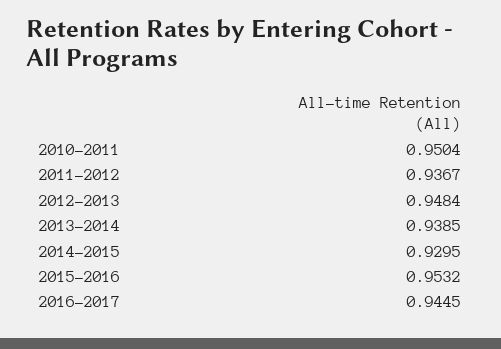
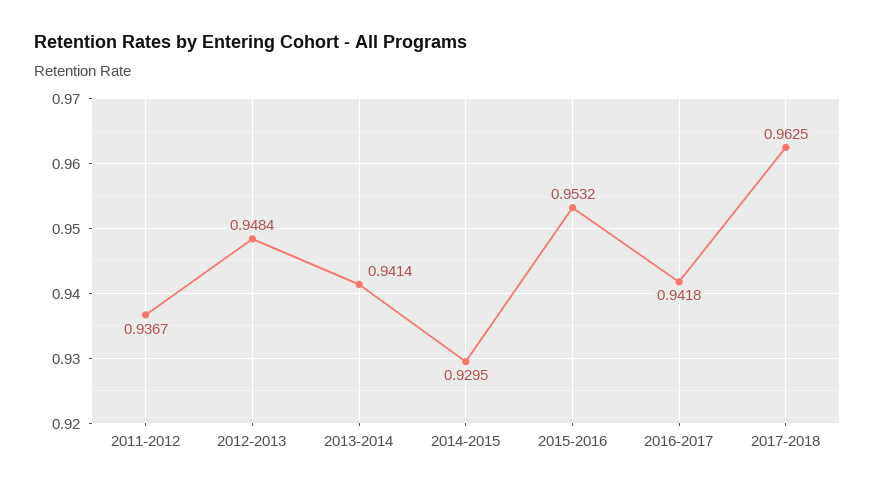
2010-2011: 0.9504 -> none
2013-2014: 0.9385 -> 0.9414
2016-2017: 0.9445 -> 0.9418
2017-2018: none -> 0.9625

